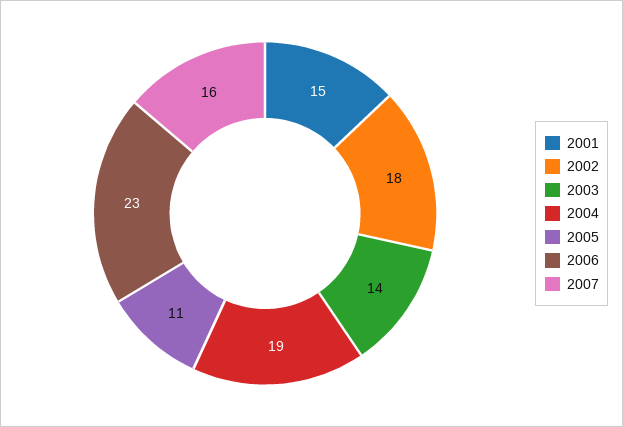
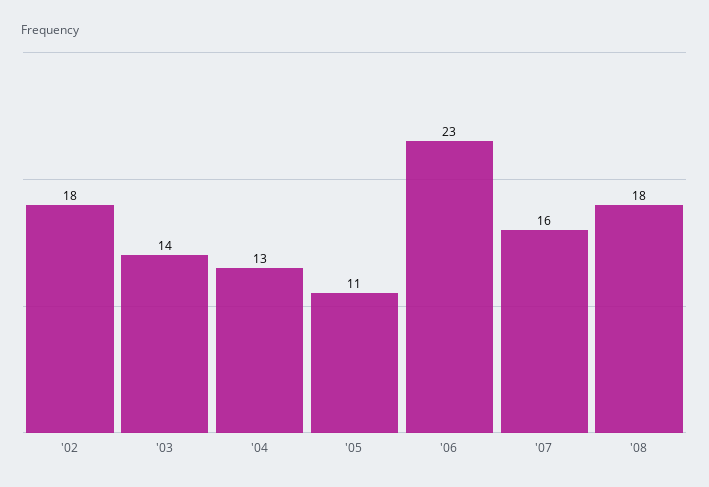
2001: 15 -> none
2004: 19 -> 13
'08: none -> 18

